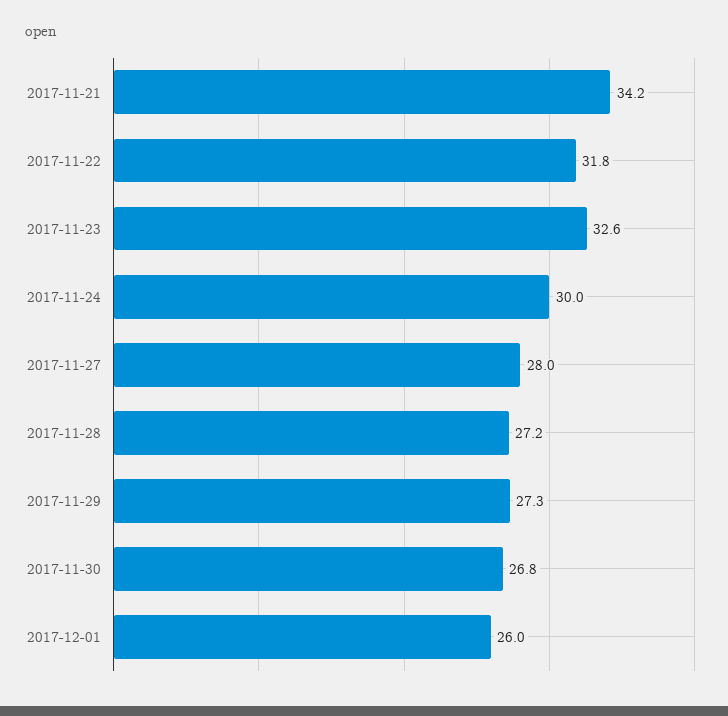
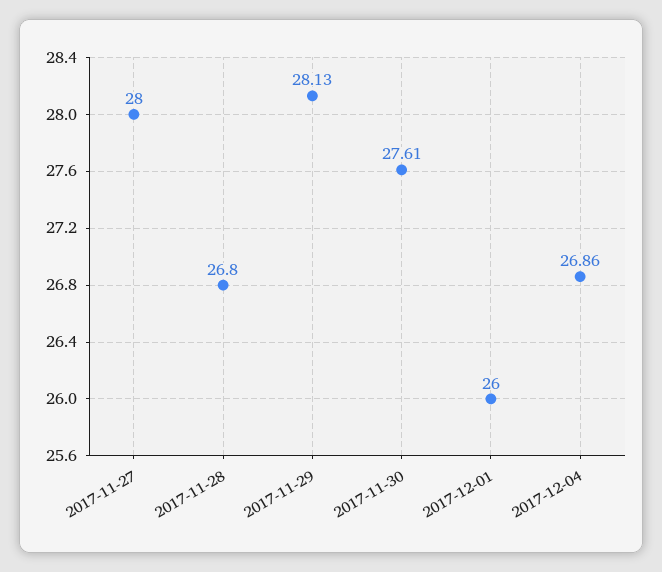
2017-11-21: 34.2 -> none
2017-11-22: 31.8 -> none
2017-11-23: 32.6 -> none
2017-11-24: 30 -> none
2017-11-28: 27.2 -> 26.8
2017-11-29: 27.3 -> 28.13
2017-11-30: 26.8 -> 27.61
2017-12-04: none -> 26.86

